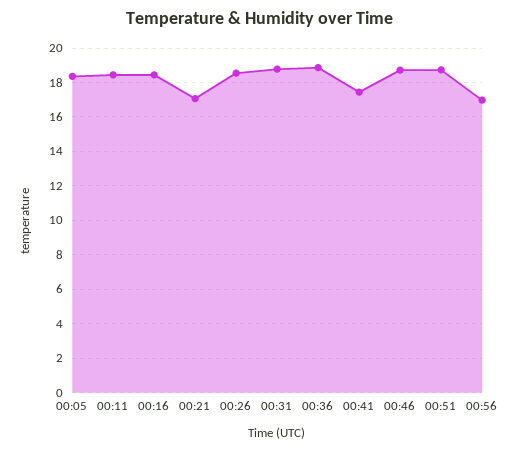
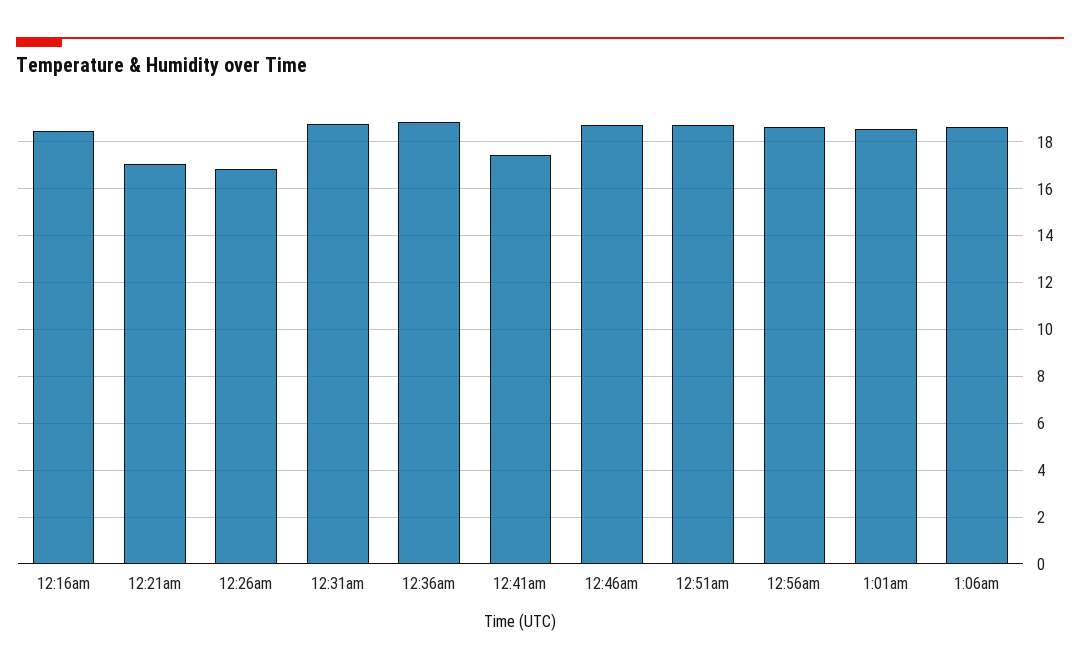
00:05: 18.5 -> none
00:11: 18.5 -> none
00:26: 18.5 -> 17
00:56: 17 -> 18.5
1:01am: none -> 18.5
1:06am: none -> 18.5

